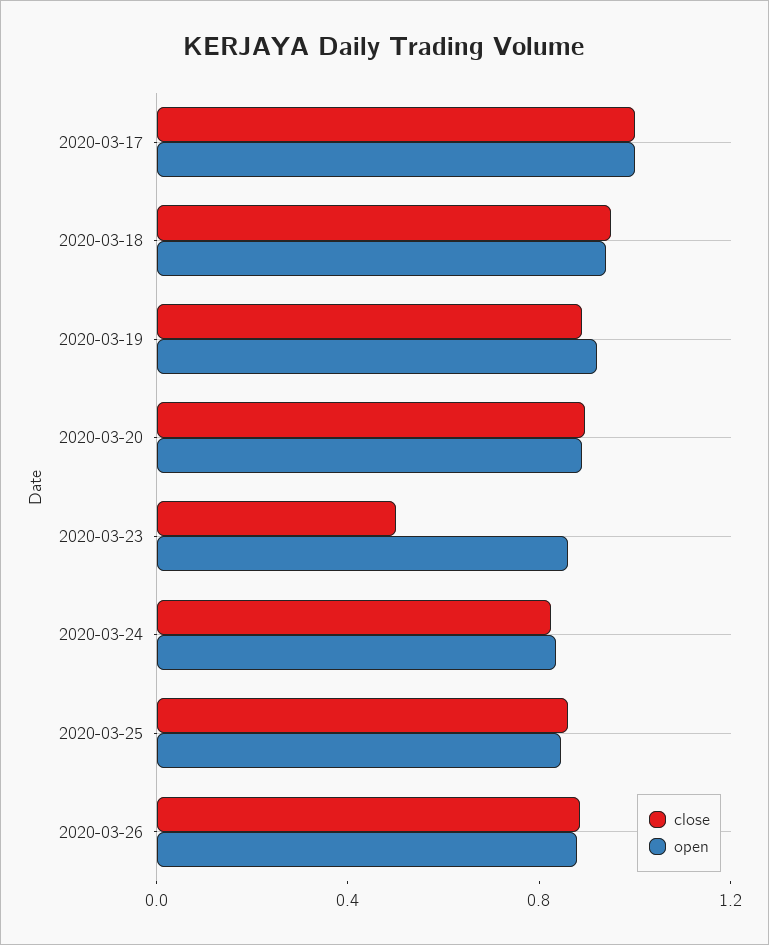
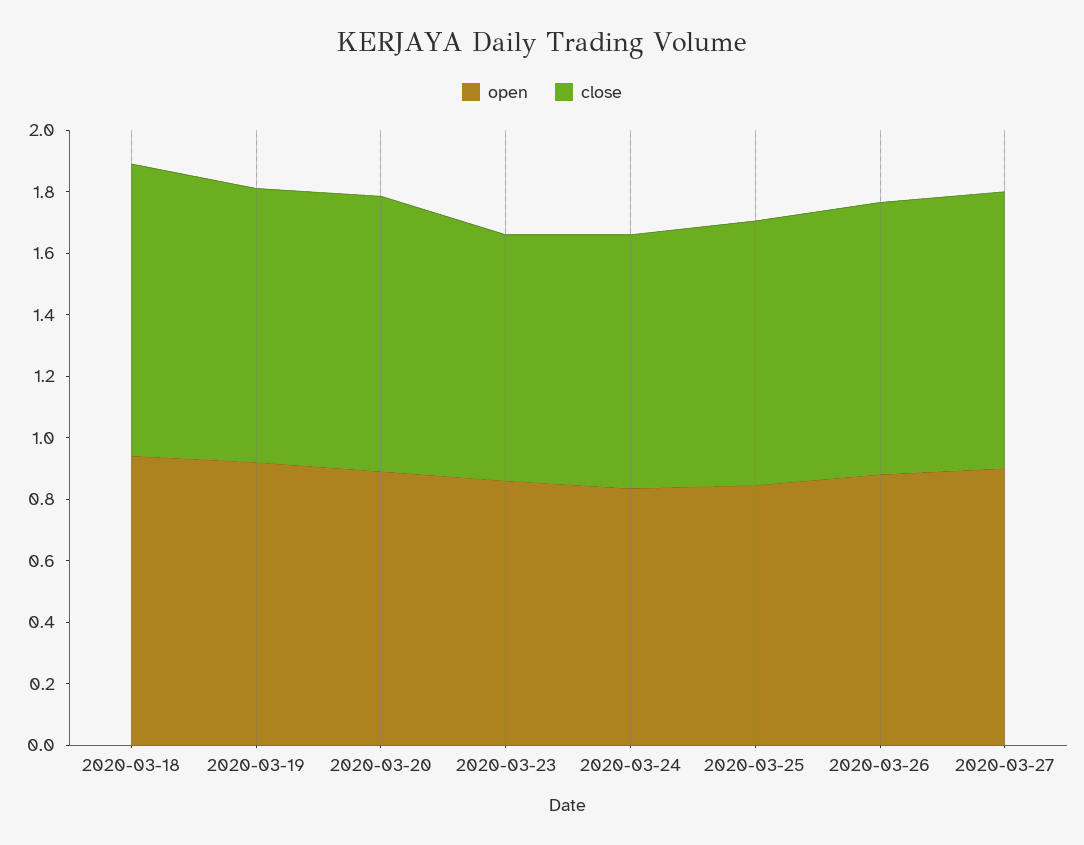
close, 2020-03-17: 1 -> none
open, 2020-03-17: 1 -> none
close, 2020-03-23: 0.5 -> 0.8
open, 2020-03-27: none -> 0.9
close, 2020-03-27: none -> 0.9

